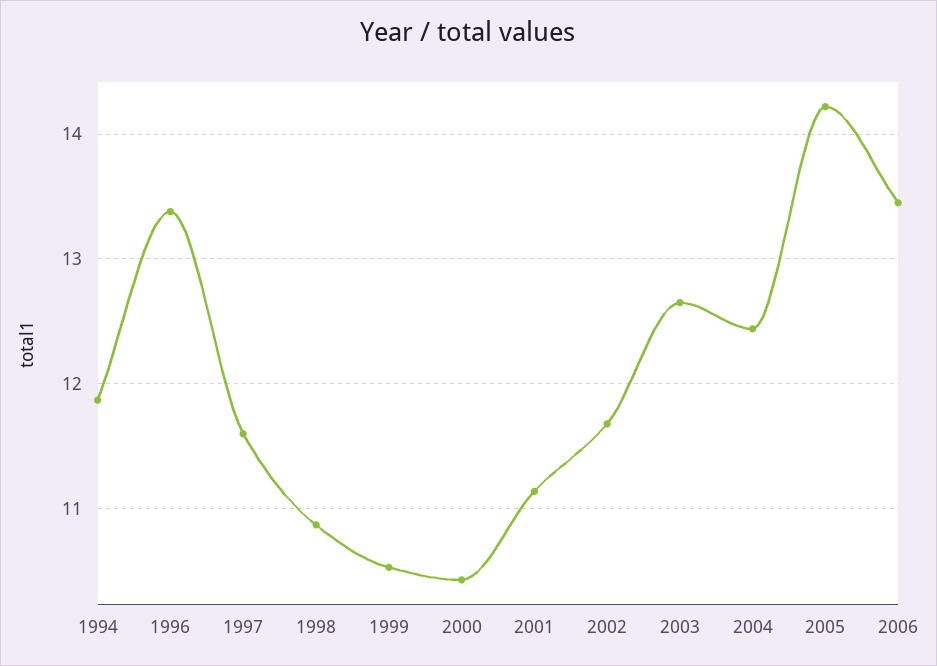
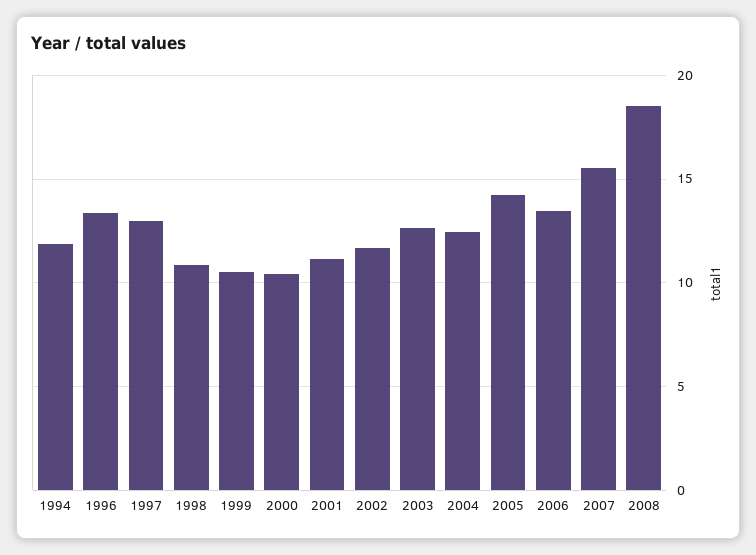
1997: 11.6 -> 13
2007: none -> 15.5
2008: none -> 18.5

